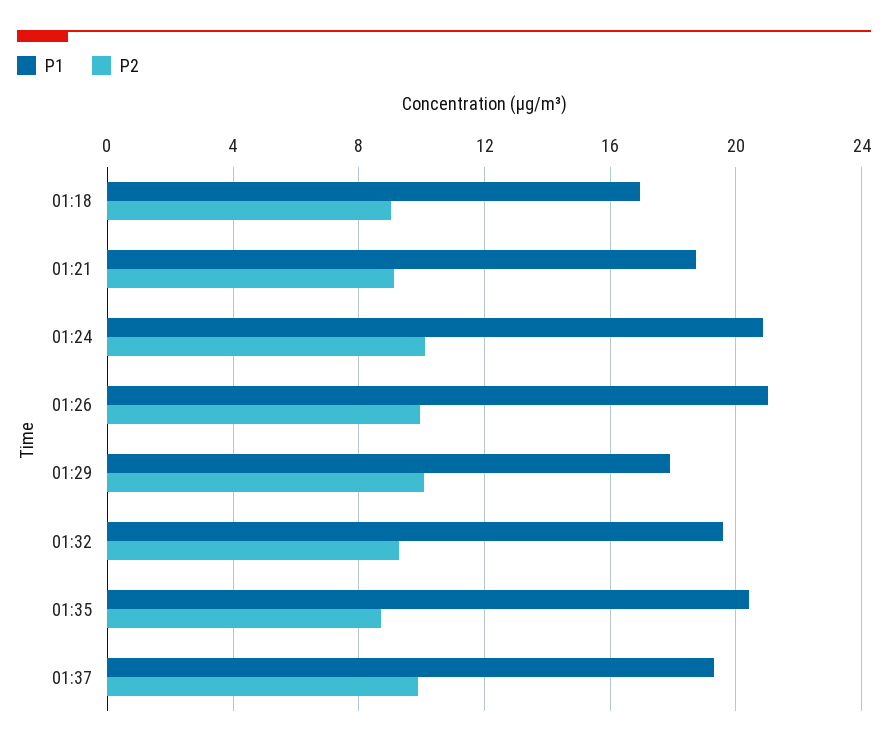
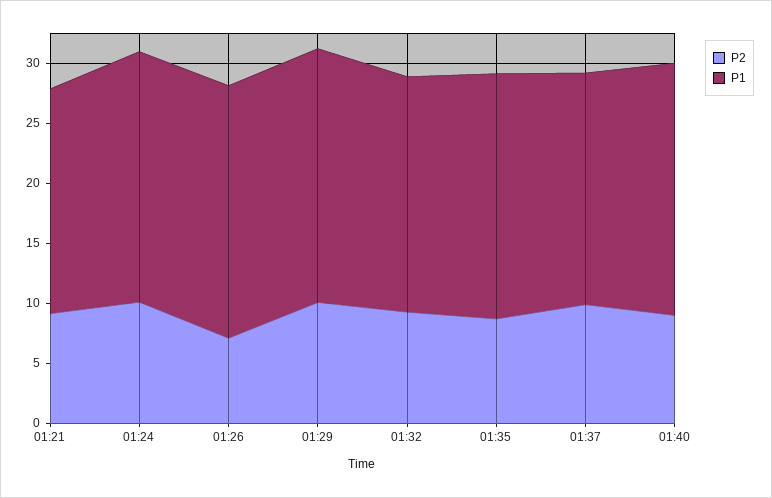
P1, 01:18: 17 -> none
P2, 01:18: 9 -> none
P2, 01:26: 10 -> 7
P1, 01:29: 18 -> 21
P2, 01:40: none -> 9
P1, 01:40: none -> 21

